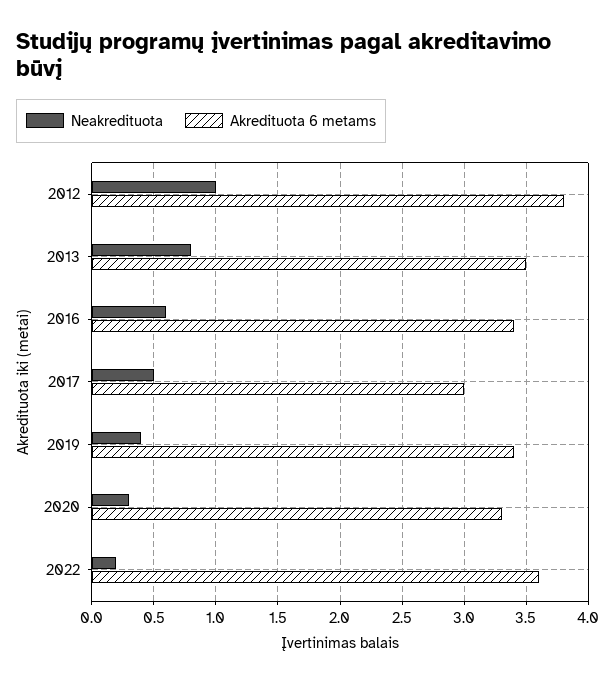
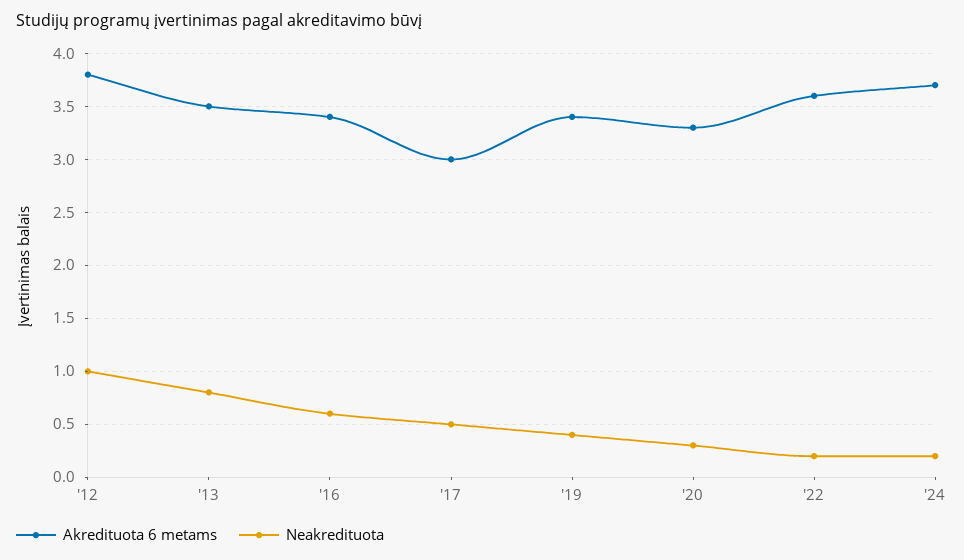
Akredituota 6 metams, '24: none -> 3.7
Neakredituota, '24: none -> 0.2

